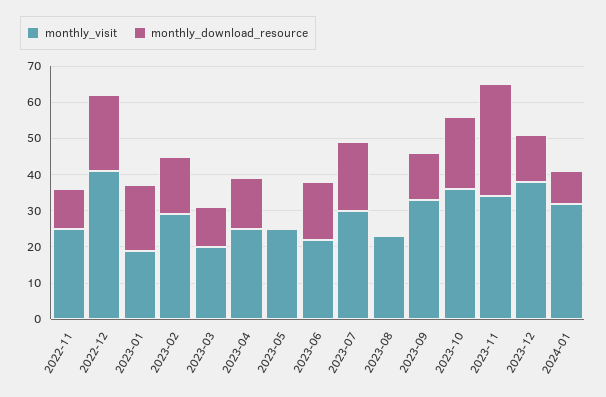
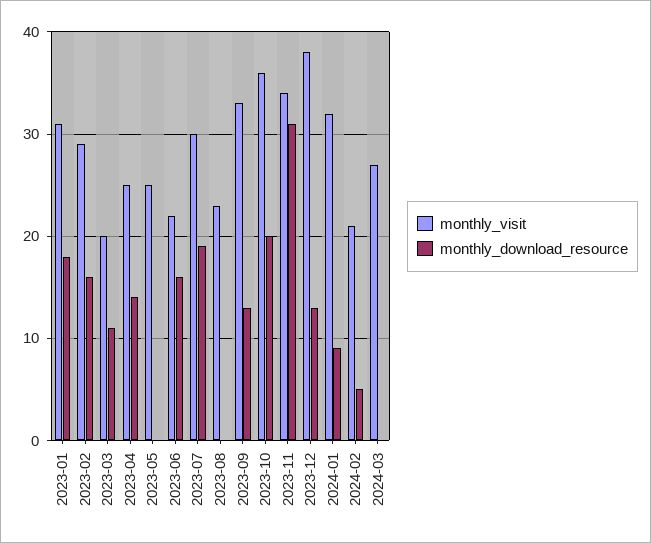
monthly_visit, 2022-11: 25 -> none
monthly_download_resource, 2022-11: 10 -> none
monthly_visit, 2022-12: 40 -> none
monthly_download_resource, 2022-12: 20 -> none
monthly_visit, 2023-01: 20 -> 31
monthly_visit, 2024-02: none -> 21
monthly_download_resource, 2024-02: none -> 5
monthly_visit, 2024-03: none -> 27
monthly_download_resource, 2024-03: none -> 0

